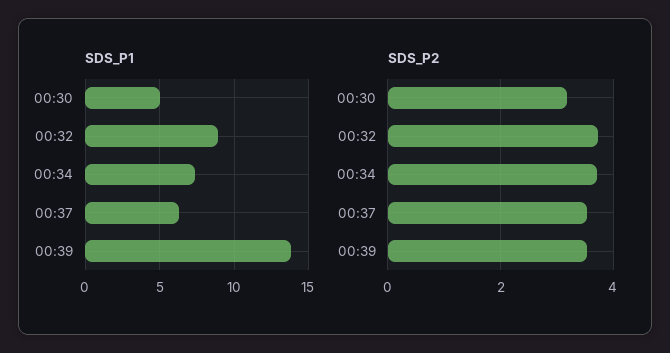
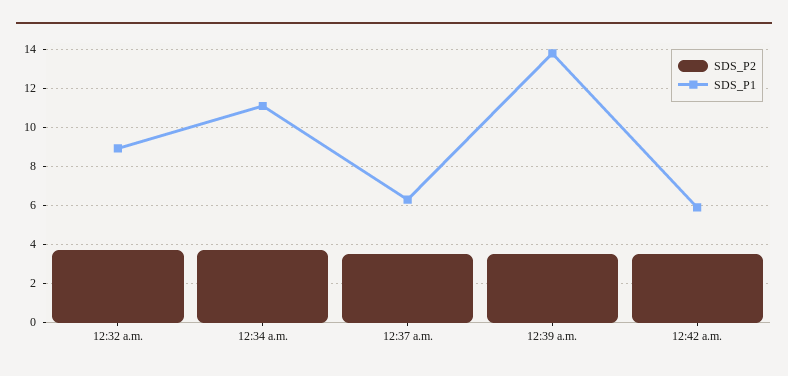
SDS_P1, 00:30: 5 -> none
SDS_P1, 00:34: 7.5 -> 11
SDS_P2, 00:30: 3.2 -> none
SDS_P2, 12:42 a.m.: none -> 3.5
SDS_P1, 12:42 a.m.: none -> 6

